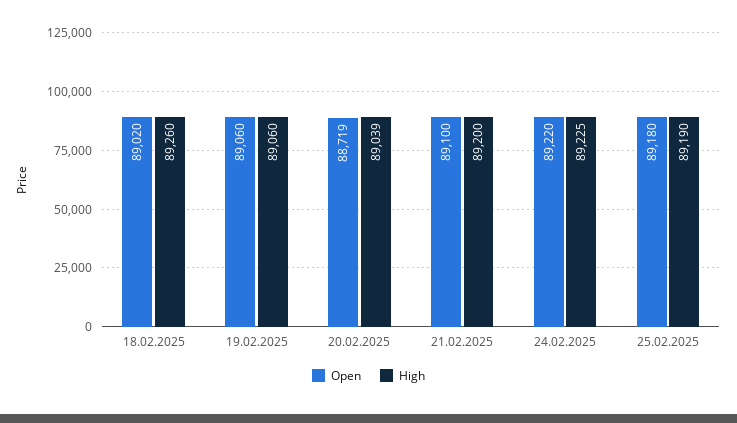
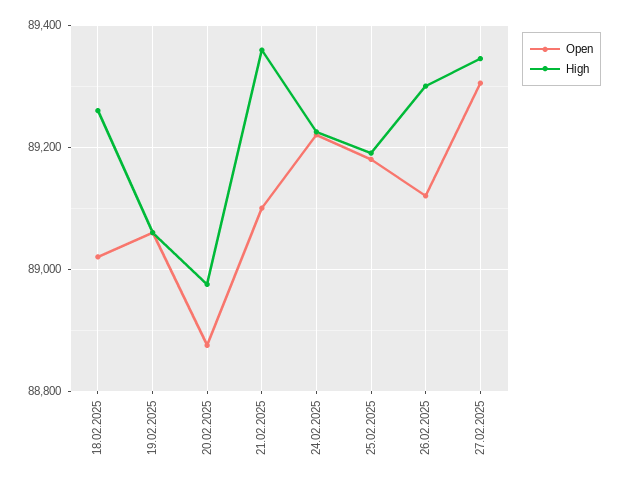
Open, 20.02.2025: 88719 -> 88880
High, 20.02.2025: 89039 -> 88980
High, 21.02.2025: 89200 -> 89360
Open, 26.02.2025: none -> 89120
High, 26.02.2025: none -> 89300
Open, 27.02.2025: none -> 89300
High, 27.02.2025: none -> 89340

